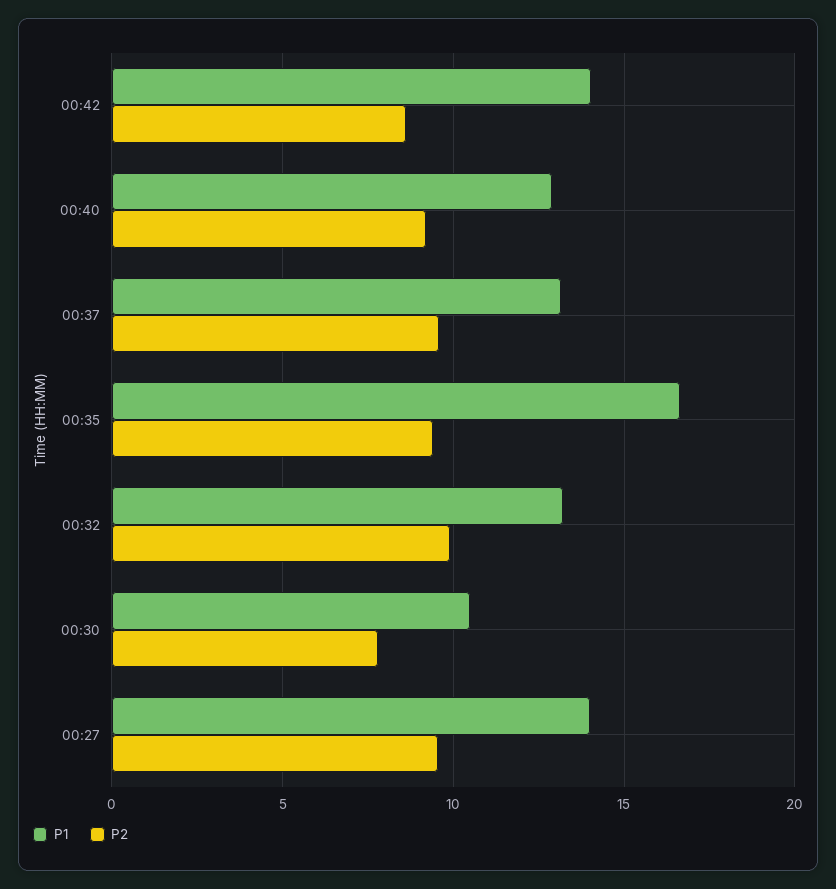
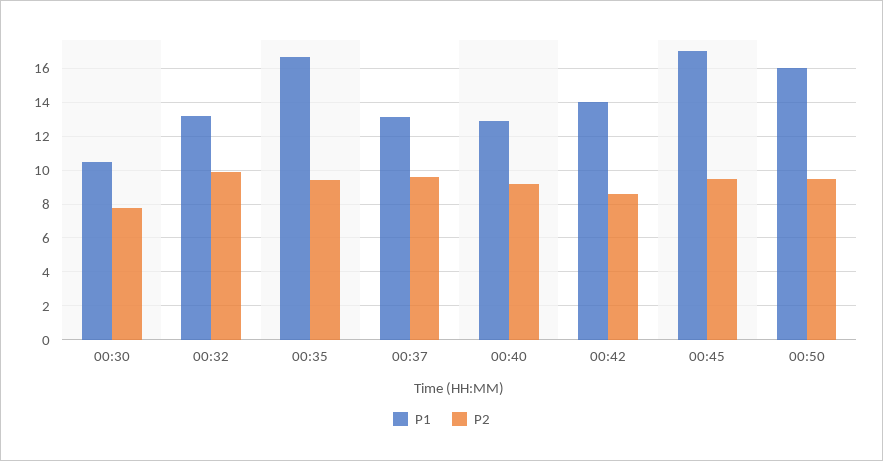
P1, 00:27: 14 -> none
P2, 00:27: 9.5 -> none
P1, 00:45: none -> 17
P2, 00:45: none -> 9.5
P1, 00:50: none -> 16
P2, 00:50: none -> 9.5

